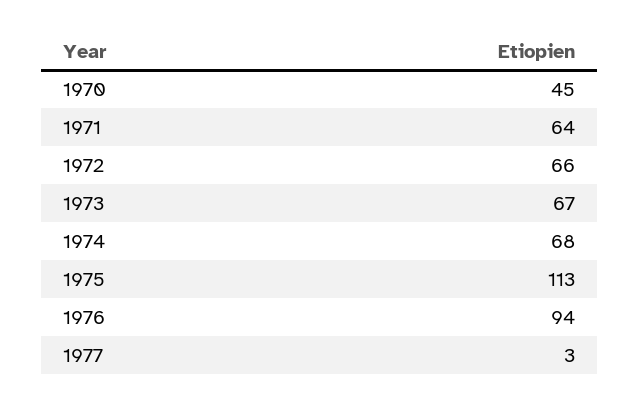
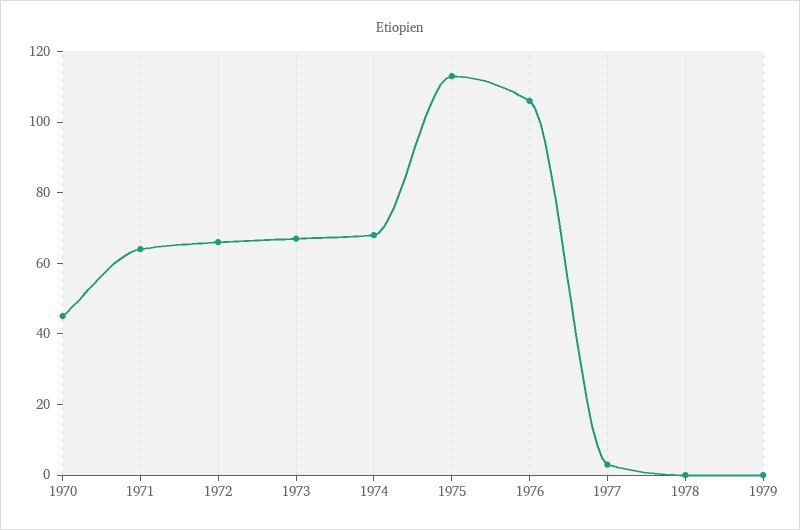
1976: 94 -> 105
1978: none -> 0
1979: none -> 0

